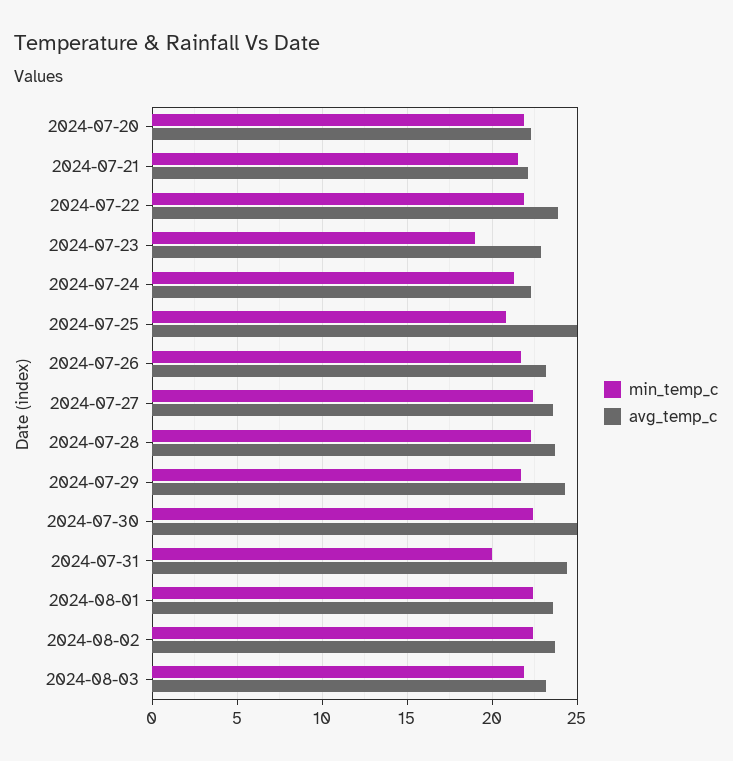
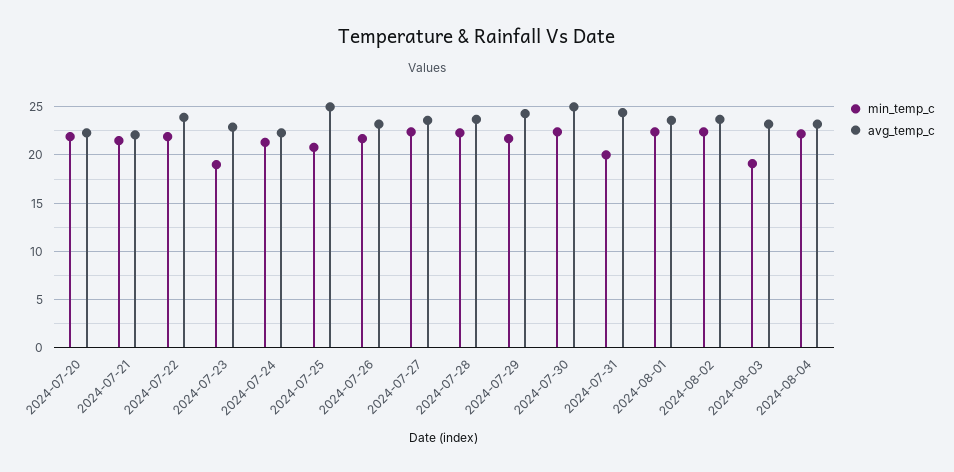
min_temp_c, 2024-08-03: 22 -> 19
min_temp_c, 2024-08-04: none -> 22
avg_temp_c, 2024-08-04: none -> 23

